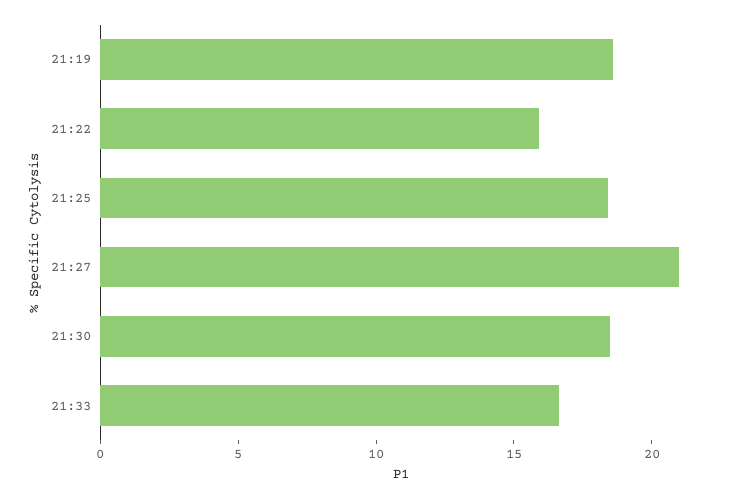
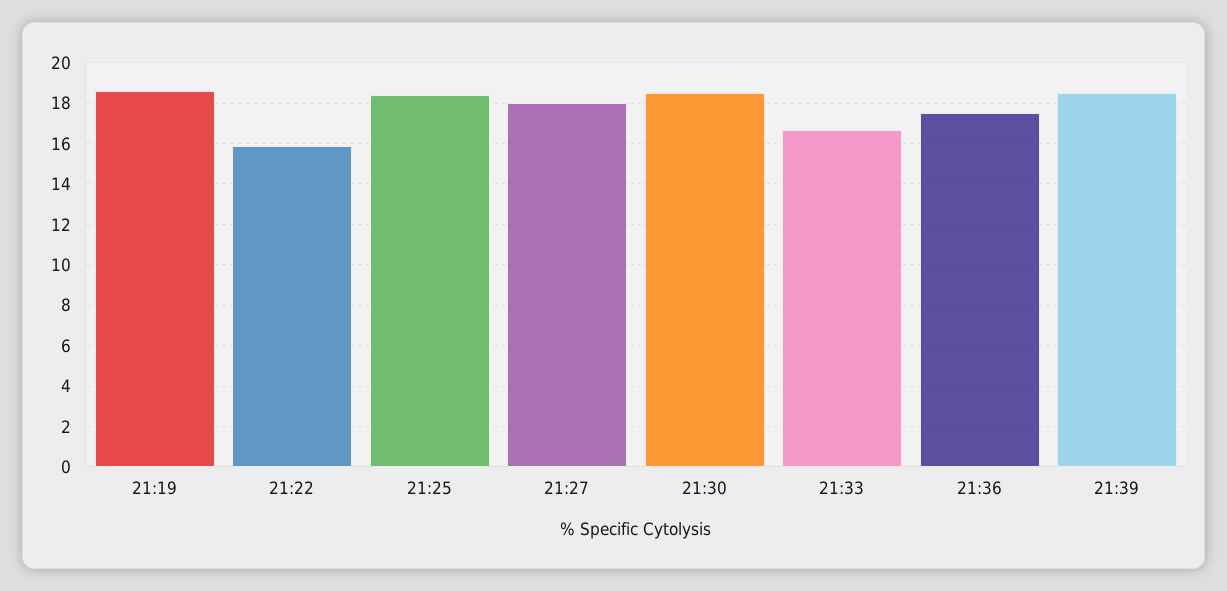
21:27: 21 -> 18
21:36: none -> 17.5
21:39: none -> 18.5

